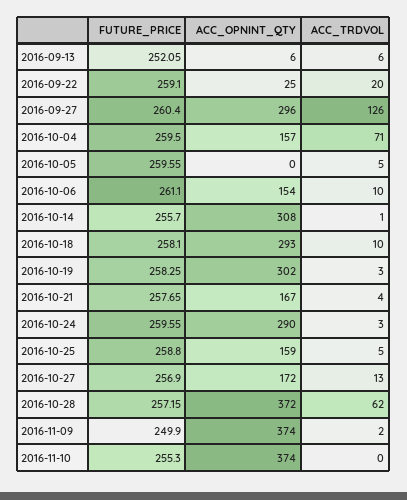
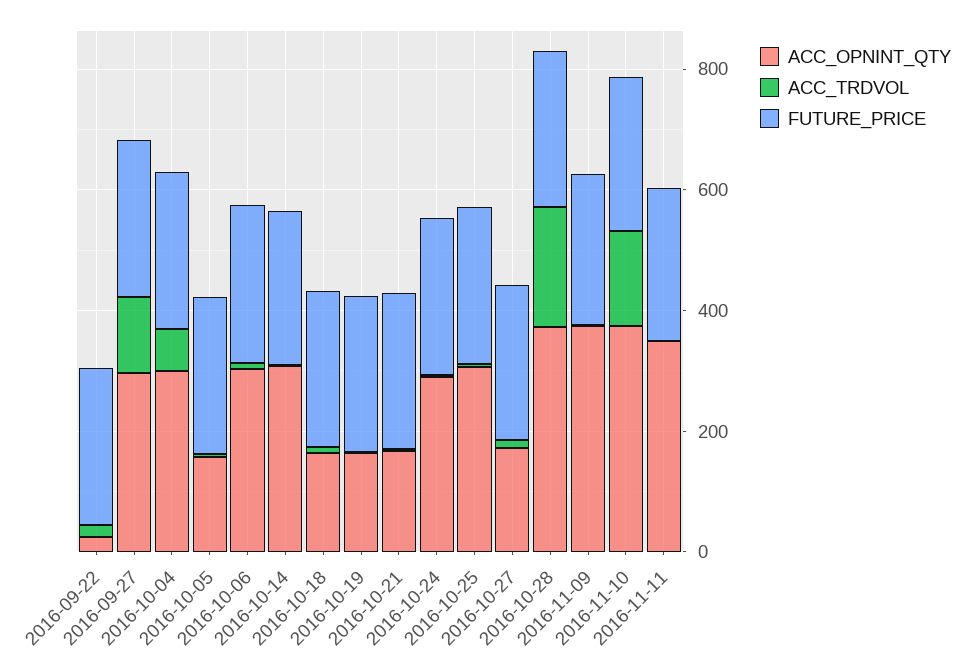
FUTURE_PRICE, 2016-09-13: 252.05 -> none
ACC_OPNINT_QTY, 2016-09-13: 6 -> none
ACC_TRDVOL, 2016-09-13: 6 -> none
ACC_OPNINT_QTY, 2016-10-04: 157 -> 300
ACC_OPNINT_QTY, 2016-10-05: 0 -> 150
ACC_OPNINT_QTY, 2016-10-06: 154 -> 300
ACC_OPNINT_QTY, 2016-10-18: 293 -> 150
ACC_OPNINT_QTY, 2016-10-19: 302 -> 150
ACC_OPNINT_QTY, 2016-10-25: 159 -> 300
ACC_TRDVOL, 2016-10-28: 62 -> 200
ACC_TRDVOL, 2016-11-10: 0 -> 150
ACC_OPNINT_QTY, 2016-11-11: none -> 350
ACC_TRDVOL, 2016-11-11: none -> 0
FUTURE_PRICE, 2016-11-11: none -> 250

